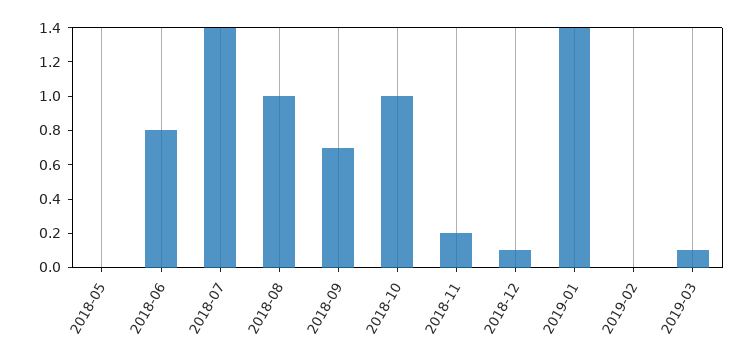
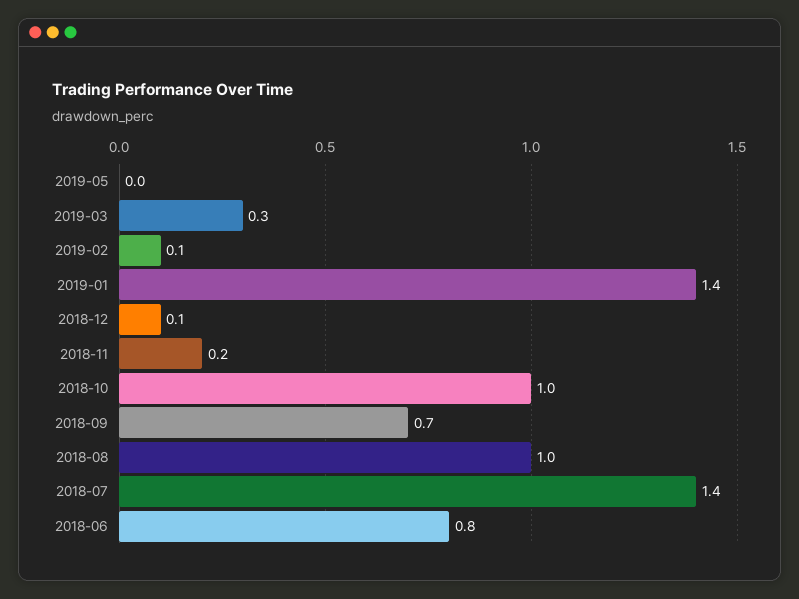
2018-05: 0 -> none
2019-02: 0 -> 0.1
2019-03: 0.1 -> 0.3
2019-05: none -> 0

